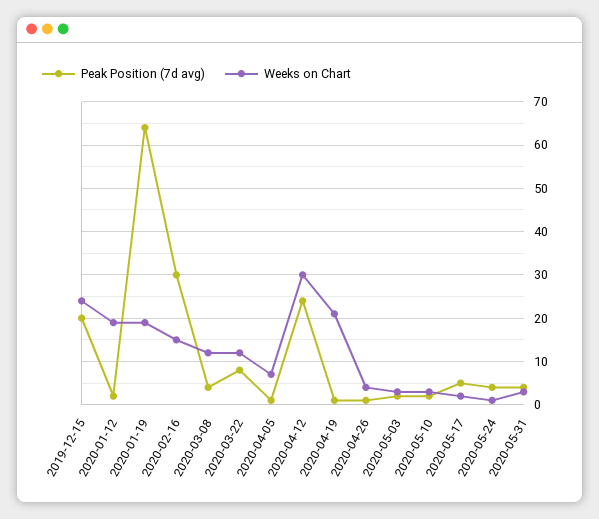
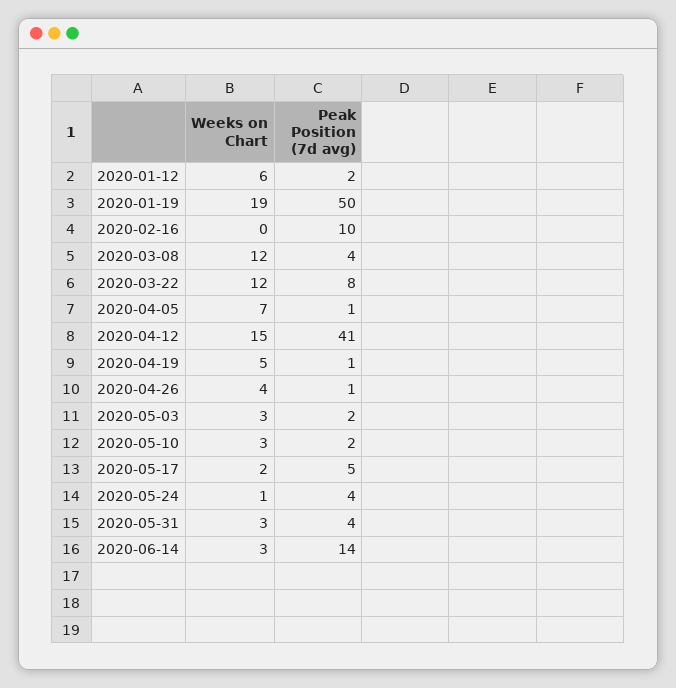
Peak Position (7d avg), 2019-12-15: 20 -> none
Weeks on Chart, 2019-12-15: 25 -> none
Weeks on Chart, 2020-01-12: 20 -> 6
Peak Position (7d avg), 2020-01-19: 65 -> 50
Peak Position (7d avg), 2020-02-16: 30 -> 10
Weeks on Chart, 2020-02-16: 15 -> 0
Peak Position (7d avg), 2020-04-12: 25 -> 41
Weeks on Chart, 2020-04-12: 30 -> 15
Weeks on Chart, 2020-04-19: 20 -> 5
Weeks on Chart, 2020-06-14: none -> 3
Peak Position (7d avg), 2020-06-14: none -> 14

